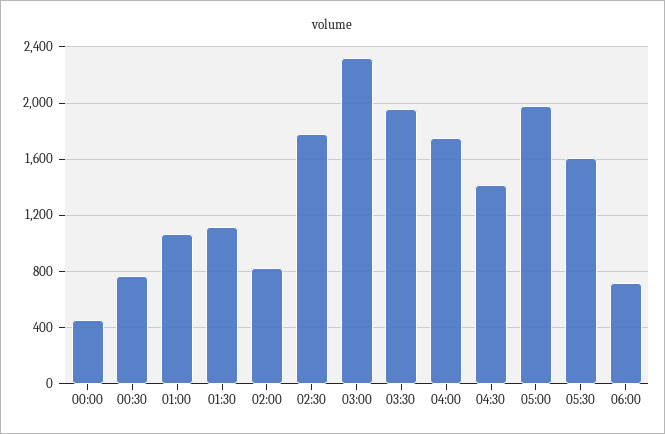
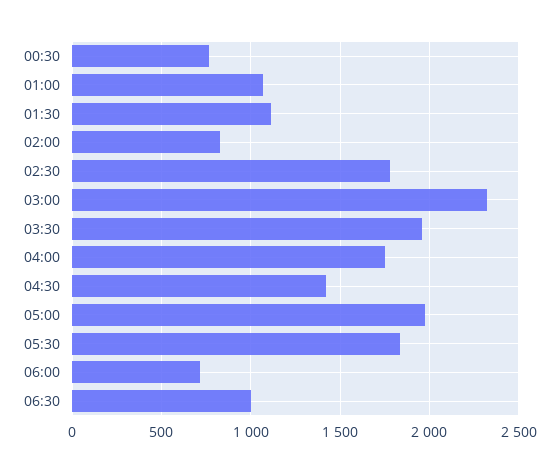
00:00: 450 -> none
05:30: 1600 -> 1850
06:30: none -> 1000

